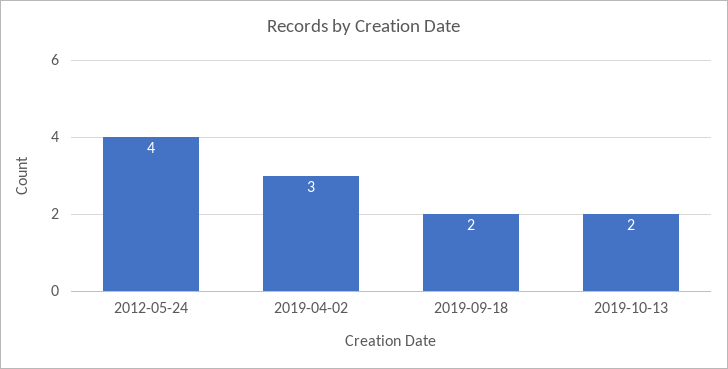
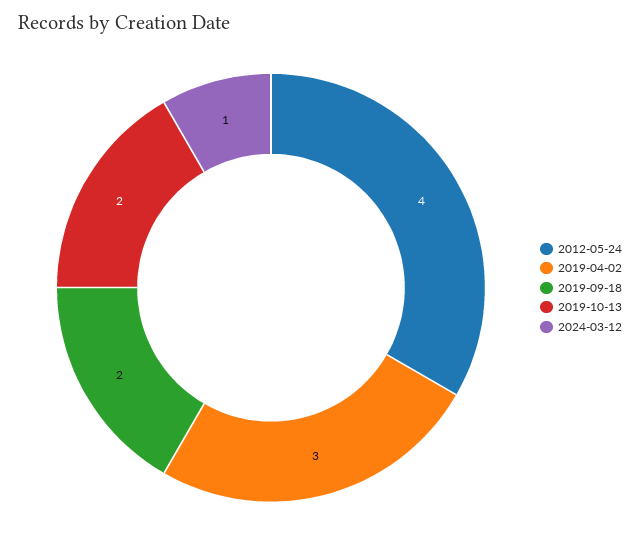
2024-03-12: none -> 1

